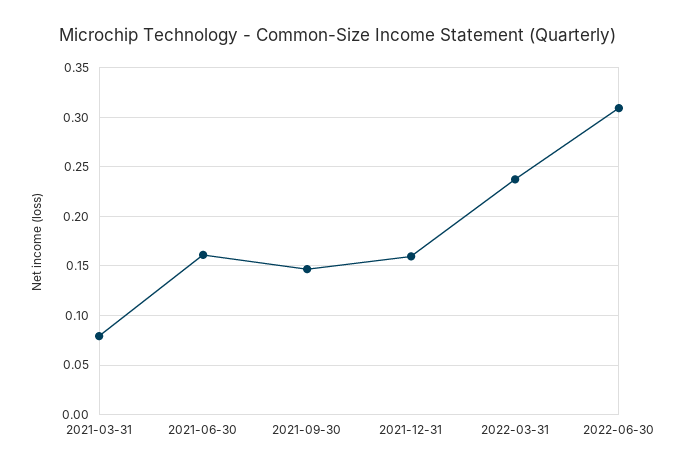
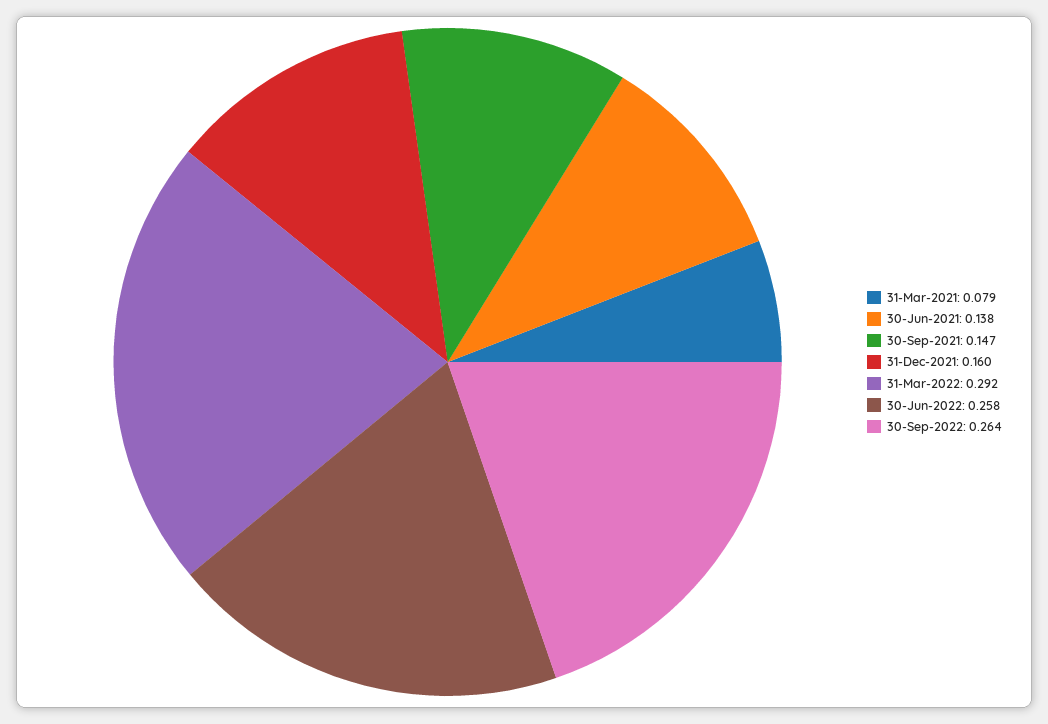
2021-06-30: 0.16 -> 0.138
2022-03-31: 0.24 -> 0.292
2022-06-30: 0.31 -> 0.258
30-Sep-2022: none -> 0.264

